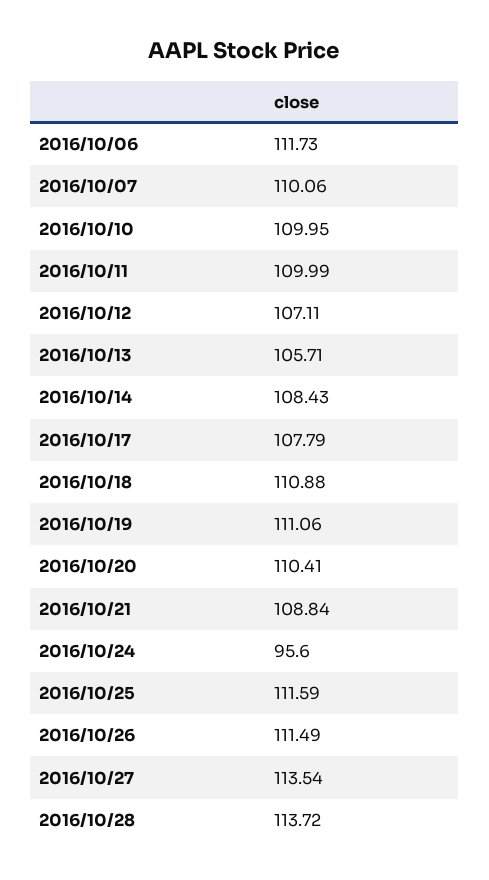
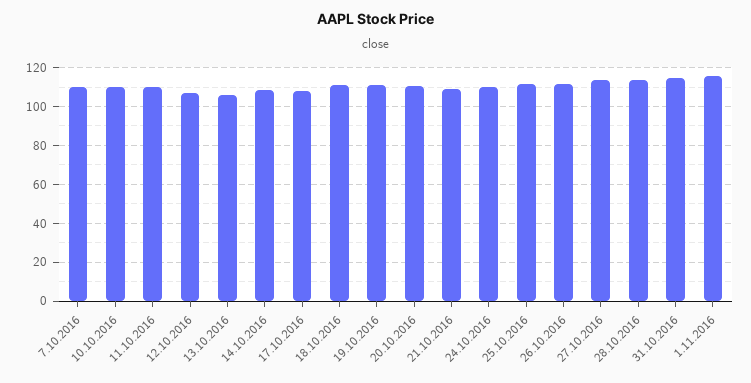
2016/10/06: 111.73 -> none
2016/10/24: 95.6 -> 110
31.10.2016: none -> 115
1.11.2016: none -> 115

